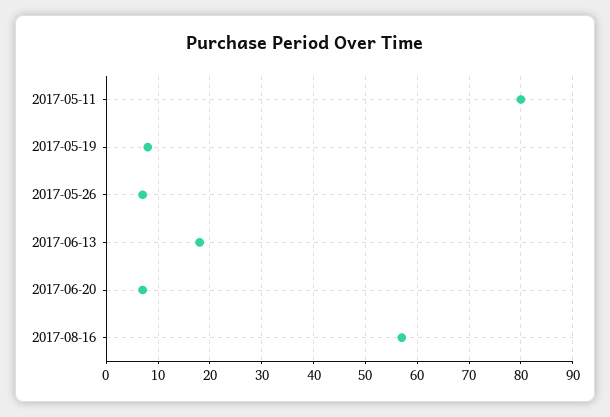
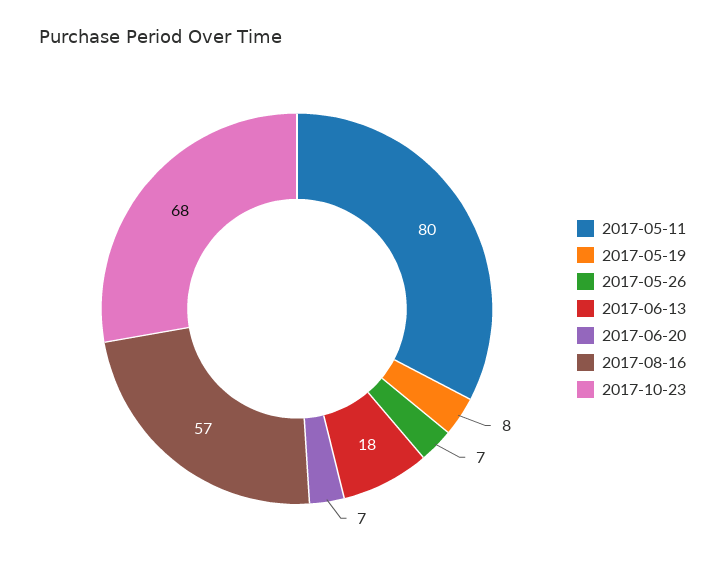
2017-10-23: none -> 68

